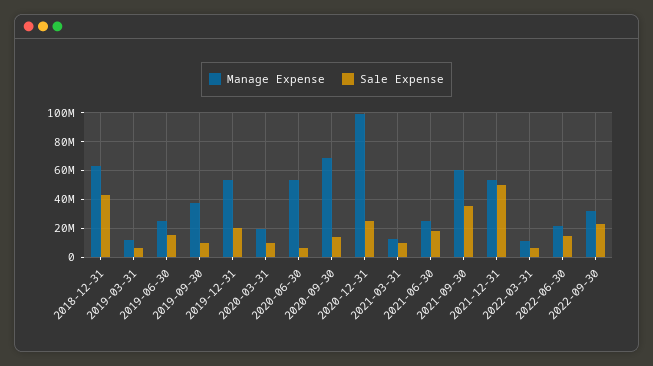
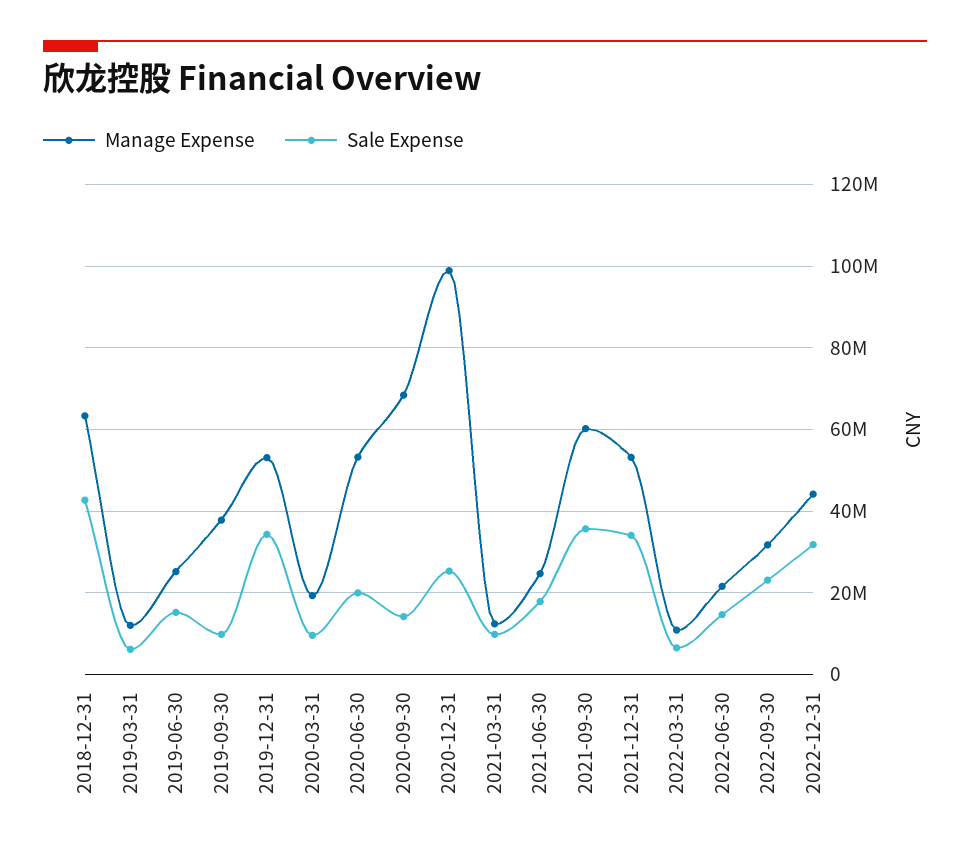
Sale Expense, 2019-12-31: 20000000 -> 34000000
Sale Expense, 2020-06-30: 5000000 -> 20000000
Sale Expense, 2021-12-31: 50000000 -> 34000000
Manage Expense, 2022-12-31: none -> 44000000
Sale Expense, 2022-12-31: none -> 32000000

